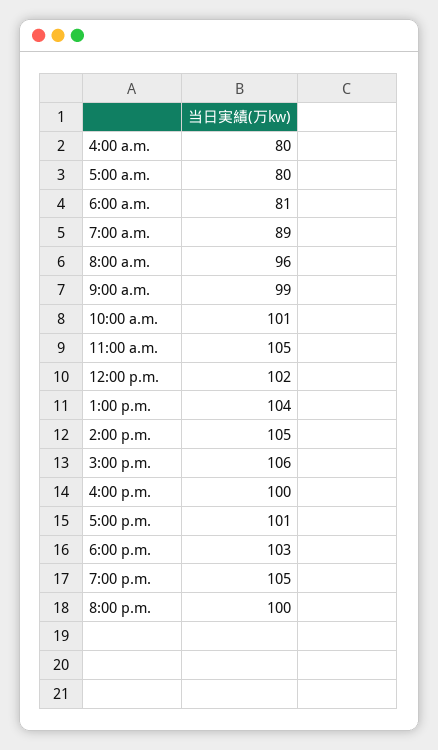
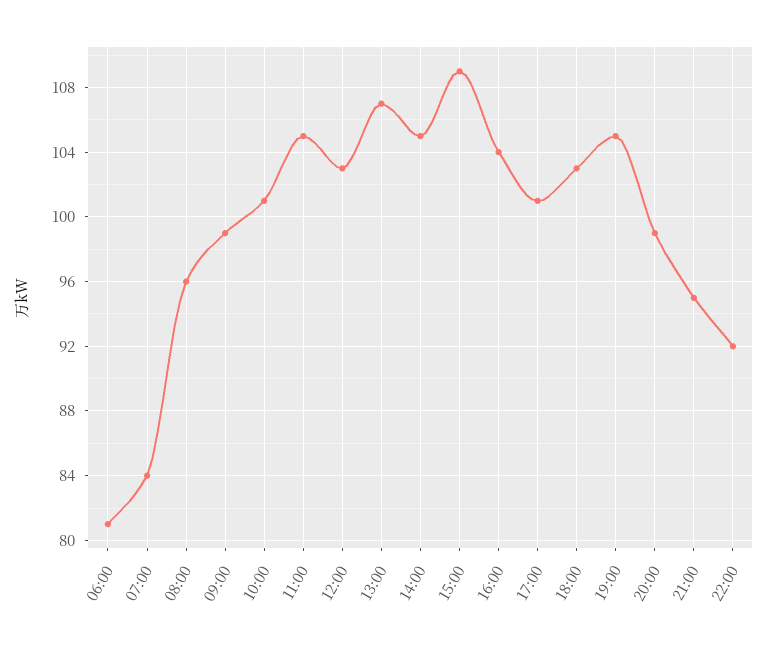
4:00 a.m.: 80 -> none
5:00 a.m.: 80 -> none
7:00 a.m.: 89 -> 84
12:00 p.m.: 102 -> 103
1:00 p.m.: 104 -> 107
3:00 p.m.: 106 -> 109
4:00 p.m.: 100 -> 104
8:00 p.m.: 100 -> 99
21:00: none -> 95
22:00: none -> 92

